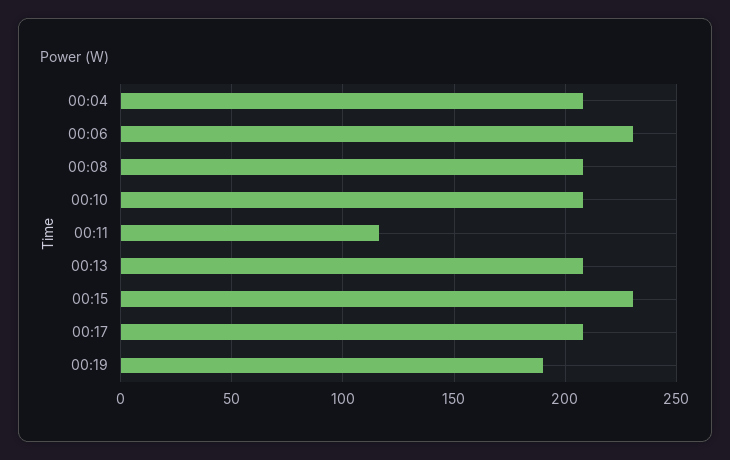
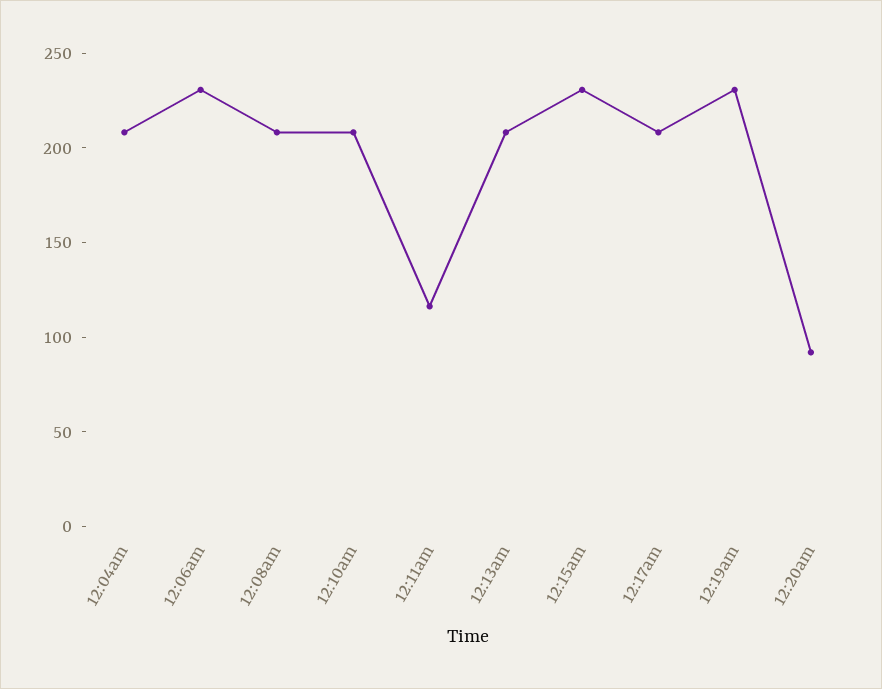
00:19: 190 -> 230
12:20am: none -> 90

